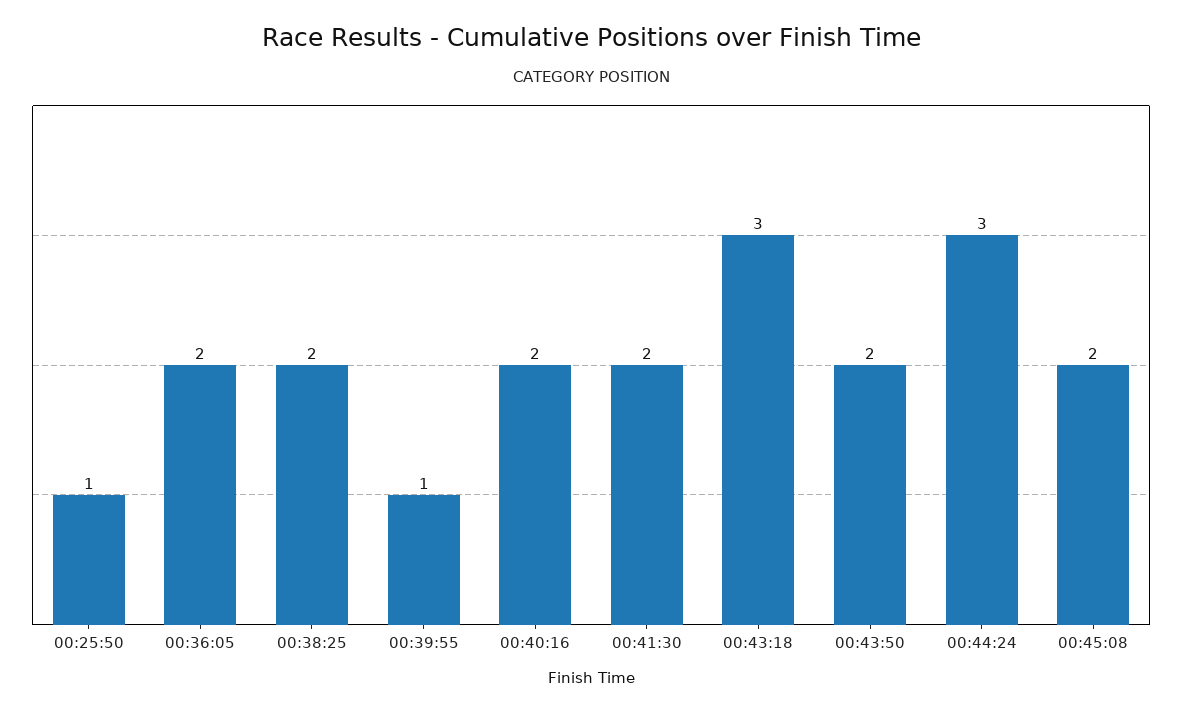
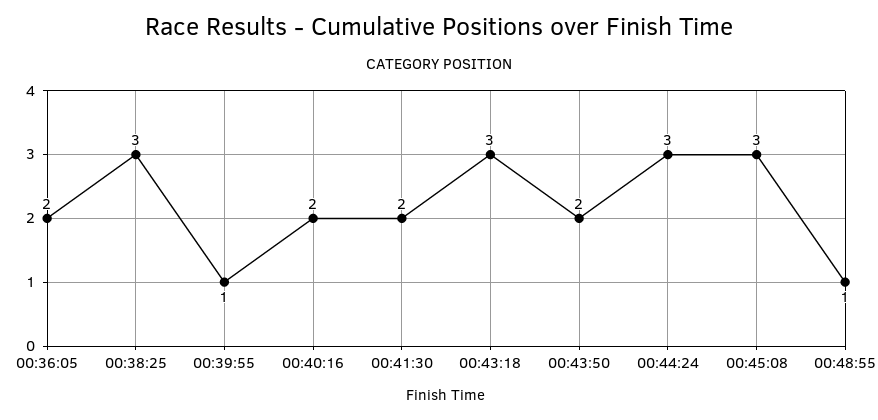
00:25:50: 1 -> none
00:38:25: 2 -> 3
00:45:08: 2 -> 3
00:48:55: none -> 1

